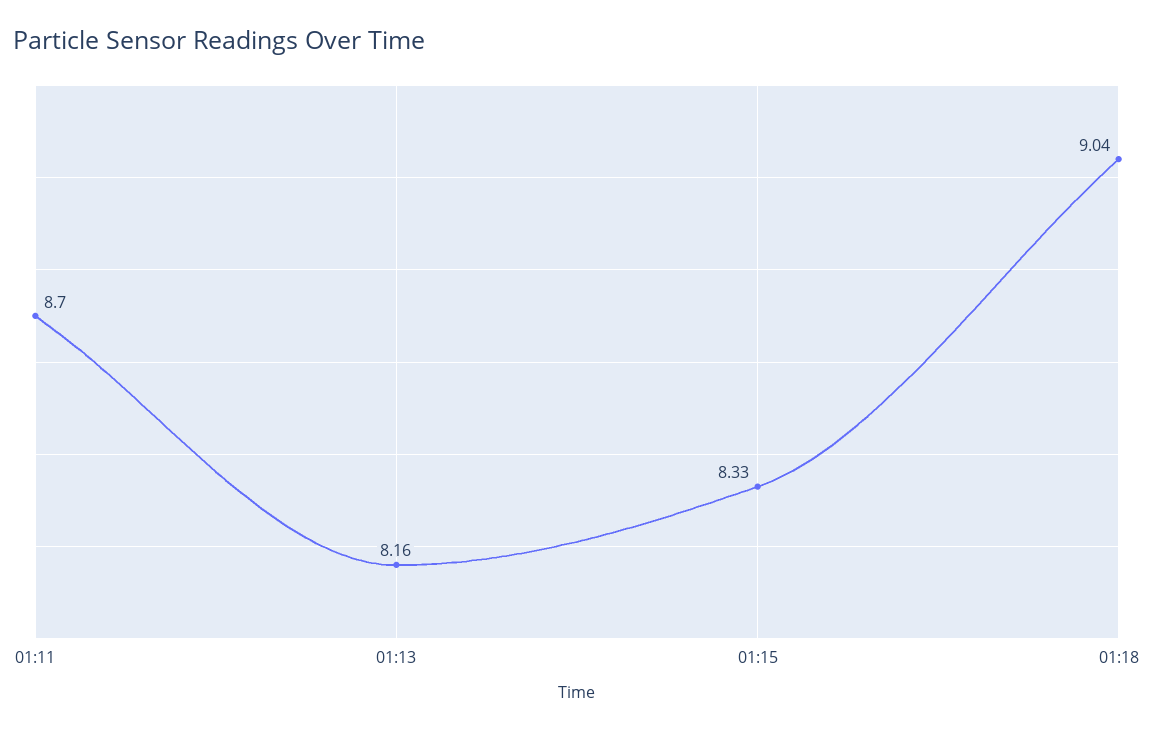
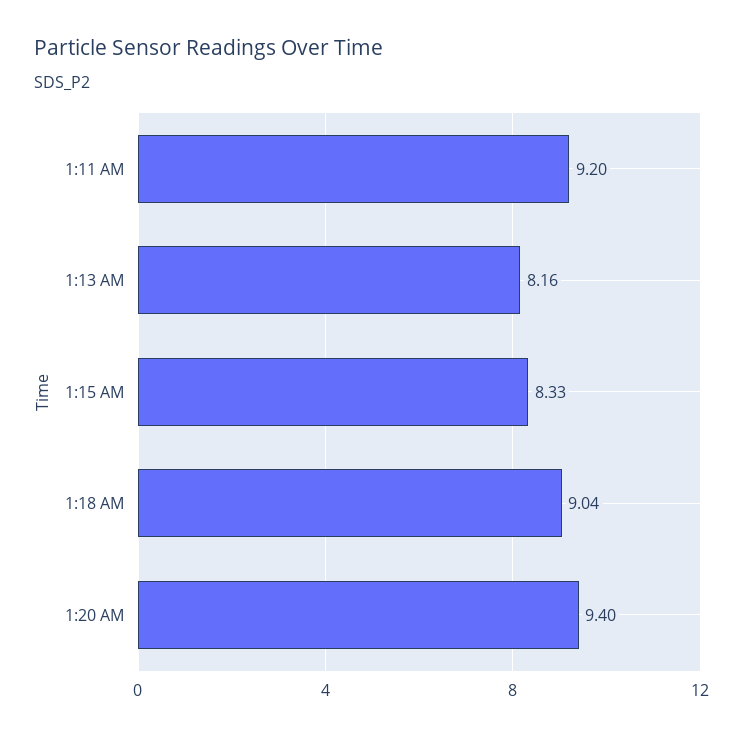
01:11: 8.7 -> 9.2
1:20 AM: none -> 9.4

